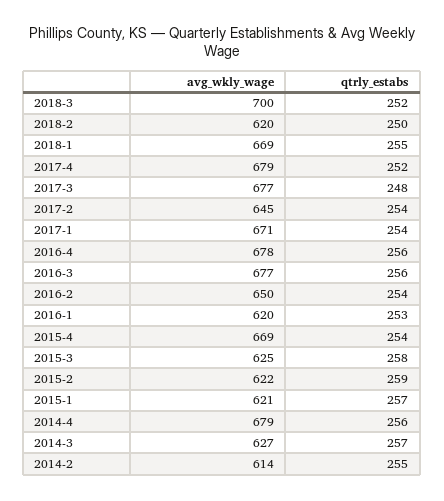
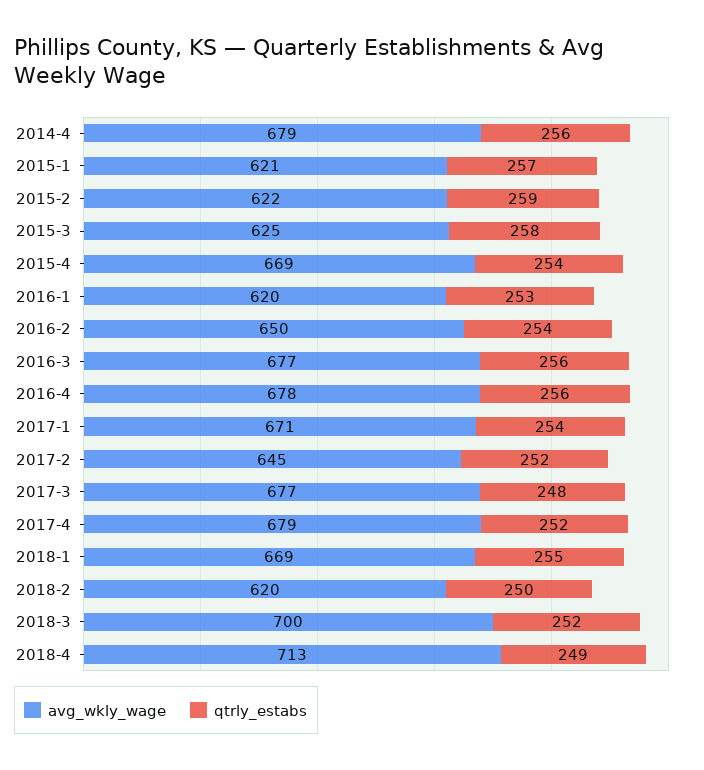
qtrly_estabs, 2017-2: 254 -> 252
avg_wkly_wage, 2014-3: 627 -> none
qtrly_estabs, 2014-3: 257 -> none
avg_wkly_wage, 2014-2: 614 -> none
qtrly_estabs, 2014-2: 255 -> none
avg_wkly_wage, 2018-4: none -> 713
qtrly_estabs, 2018-4: none -> 249

